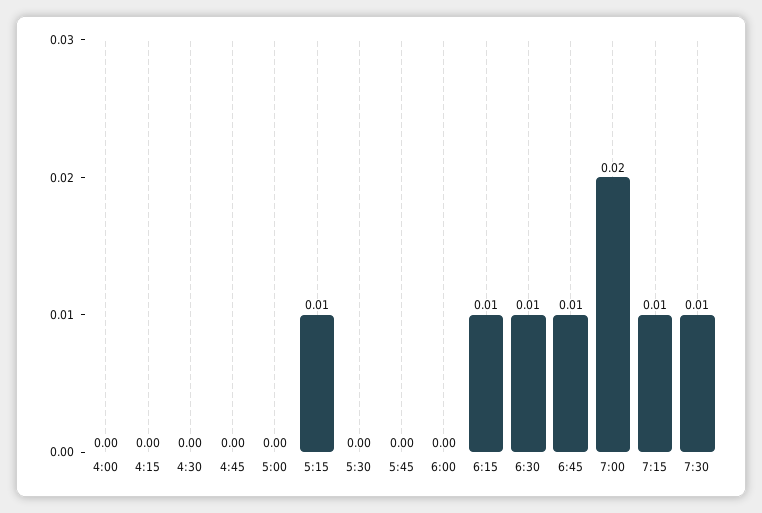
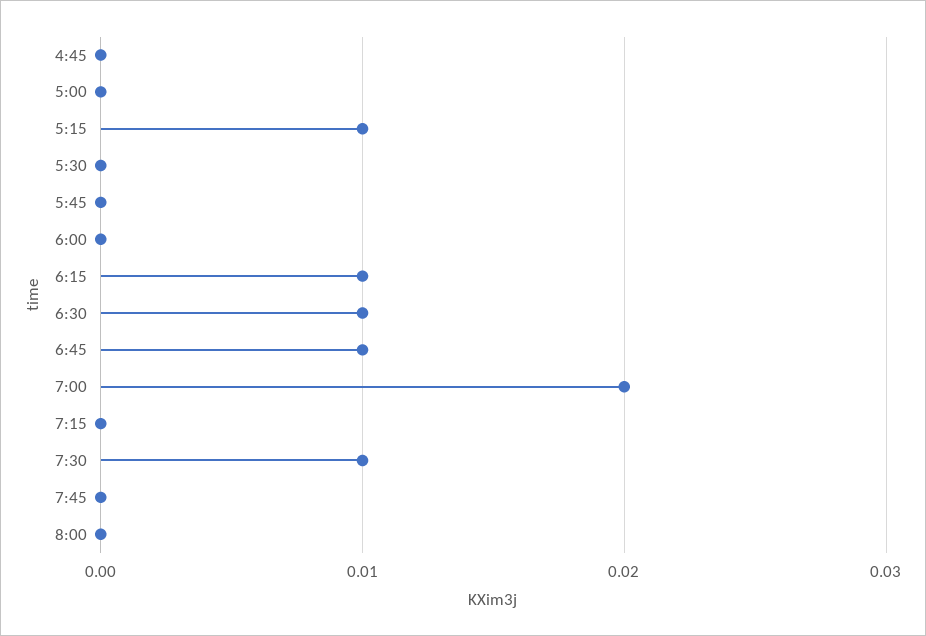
4:00: 0 -> none
4:15: 0 -> none
4:30: 0 -> none
7:15: 0.01 -> 0
7:45: none -> 0
8:00: none -> 0

